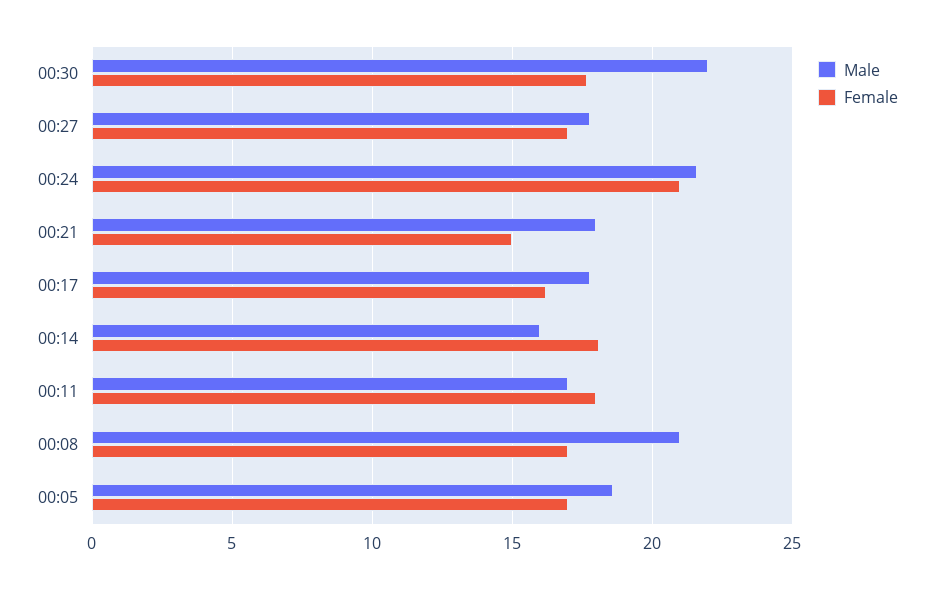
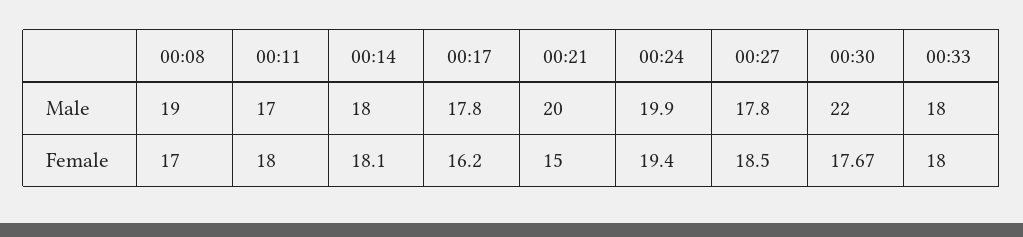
Female, 00:27: 17 -> 18.5
Male, 00:24: 21.5 -> 19.9
Female, 00:24: 21 -> 19.4
Male, 00:21: 18 -> 20
Male, 00:14: 16 -> 18
Male, 00:08: 21 -> 19
Male, 00:05: 18.5 -> none
Female, 00:05: 17 -> none
Male, 00:33: none -> 18
Female, 00:33: none -> 18

